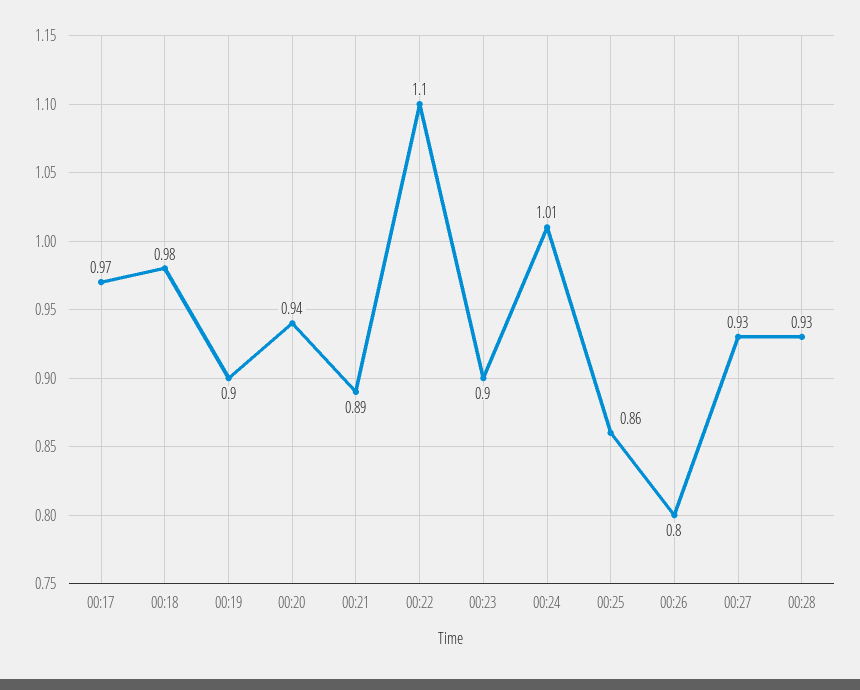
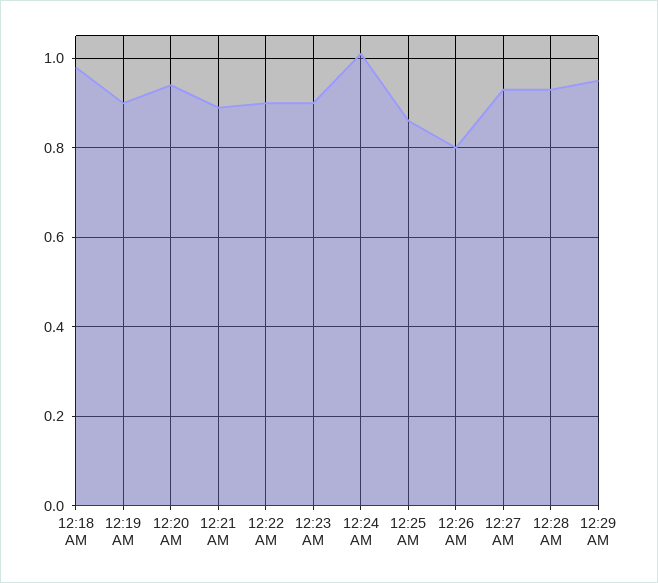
00:17: 0.97 -> none
00:22: 1.1 -> 0.9
12:29 AM: none -> 0.95

